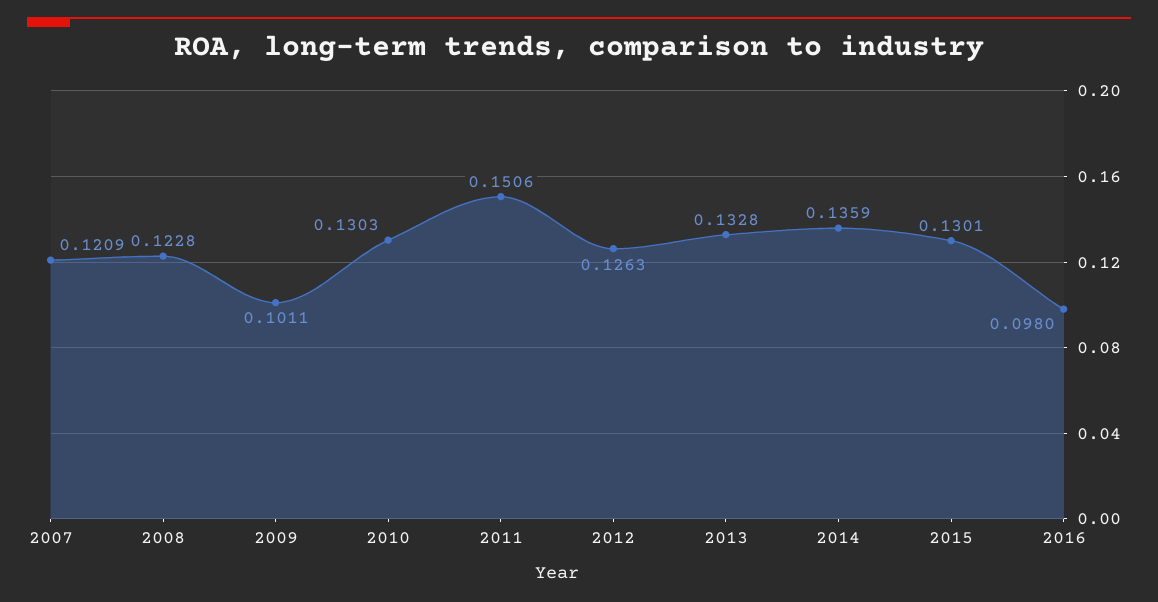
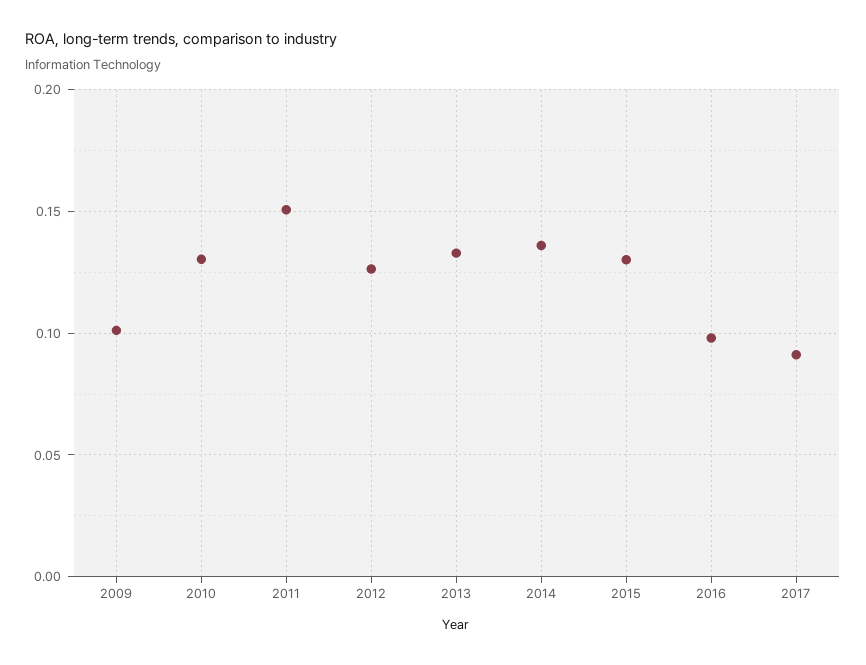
2007: 0.1209 -> none
2008: 0.1228 -> none
2017: none -> 0.09

